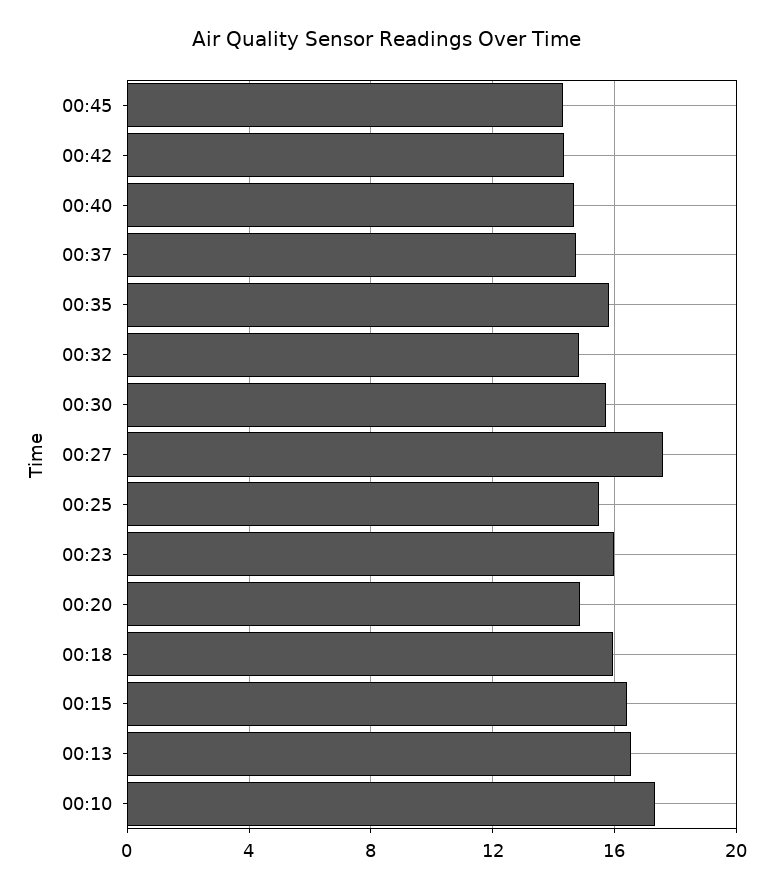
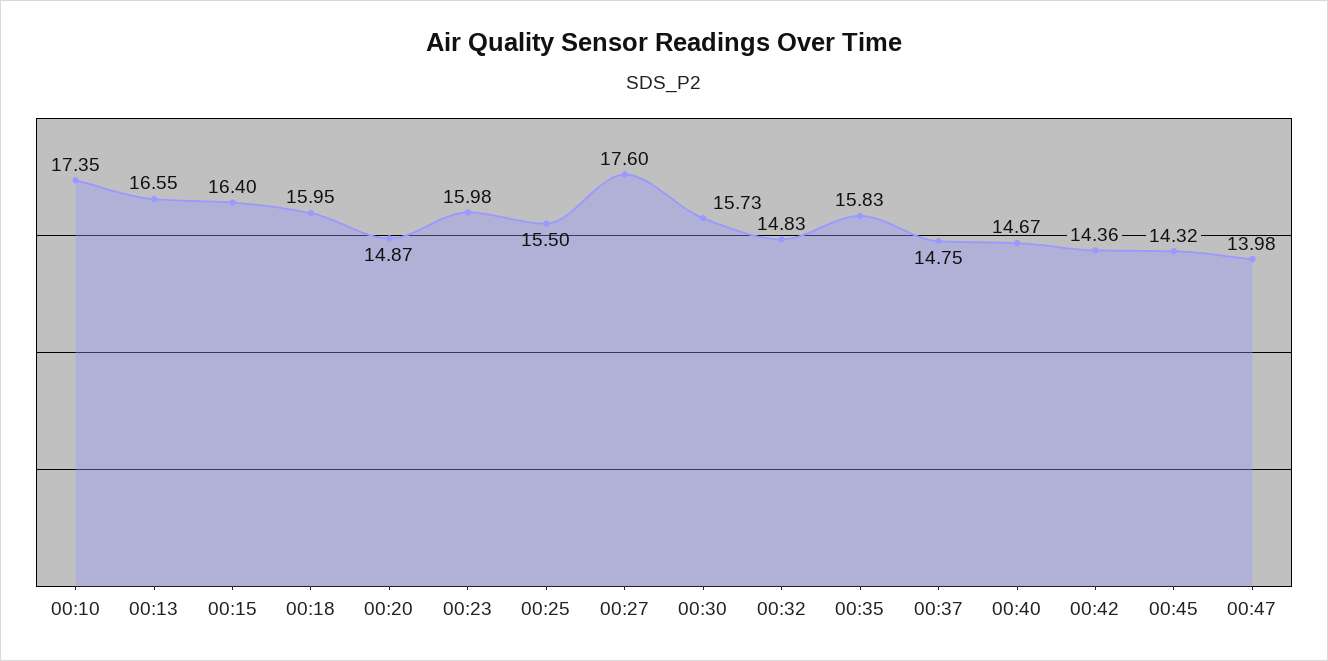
00:47: none -> 13.98

